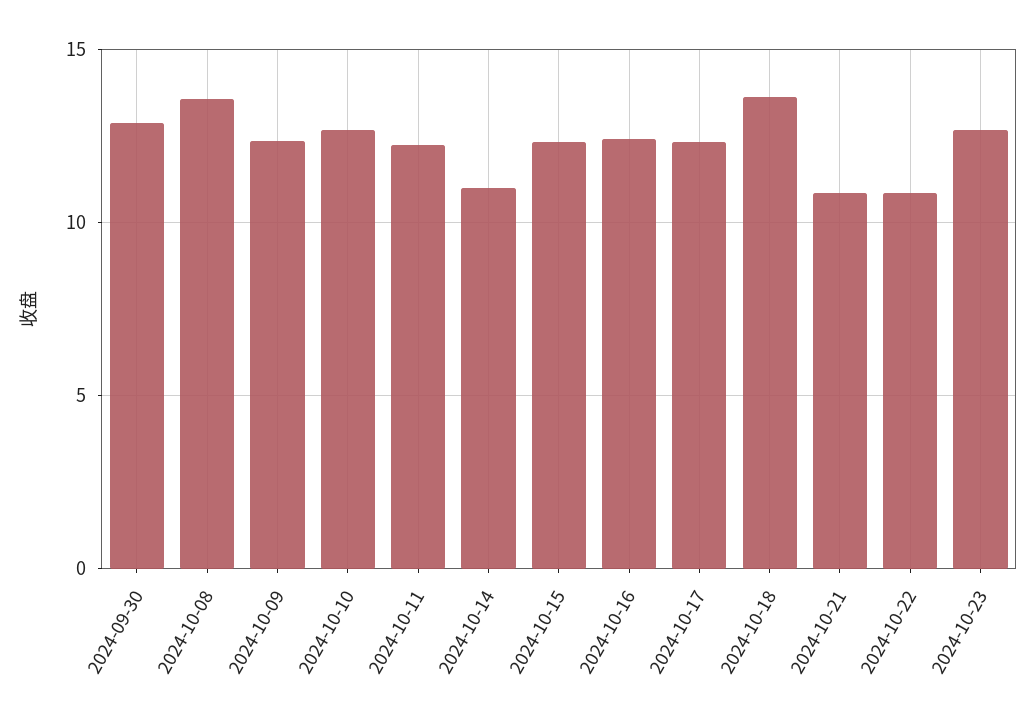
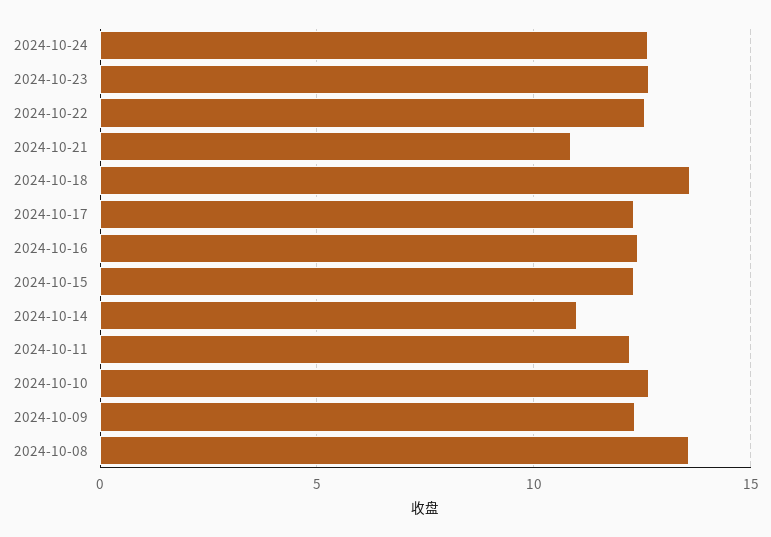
2024-09-30: 13 -> none
2024-10-22: 11 -> 12.5
2024-10-24: none -> 12.5

